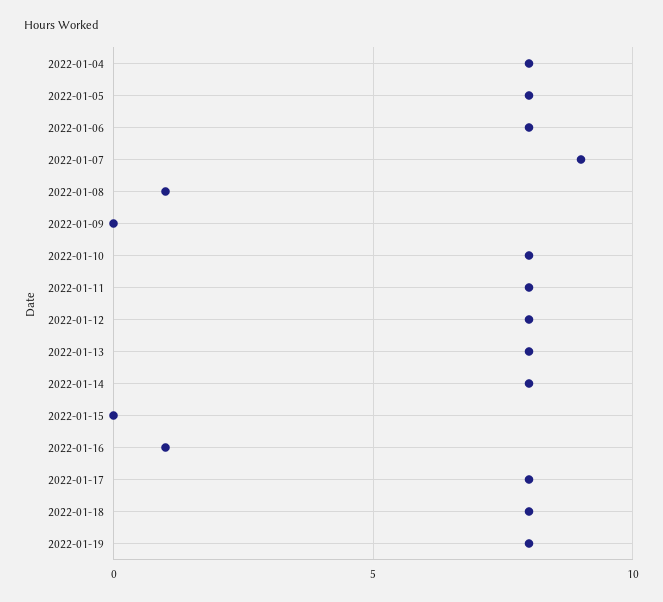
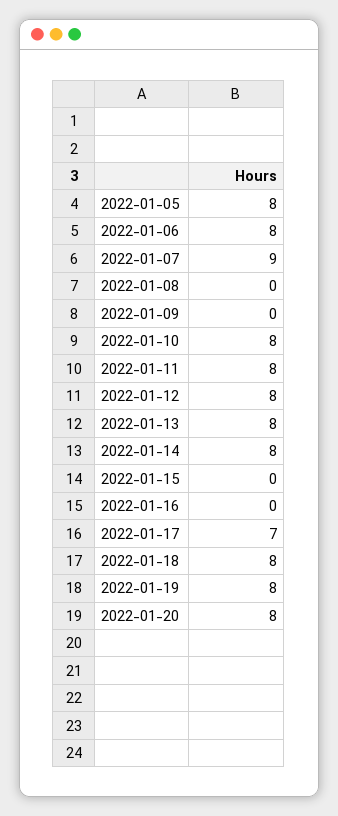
2022-01-04: 8 -> none
2022-01-08: 1 -> 0
2022-01-16: 1 -> 0
2022-01-17: 8 -> 7
2022-01-20: none -> 8

